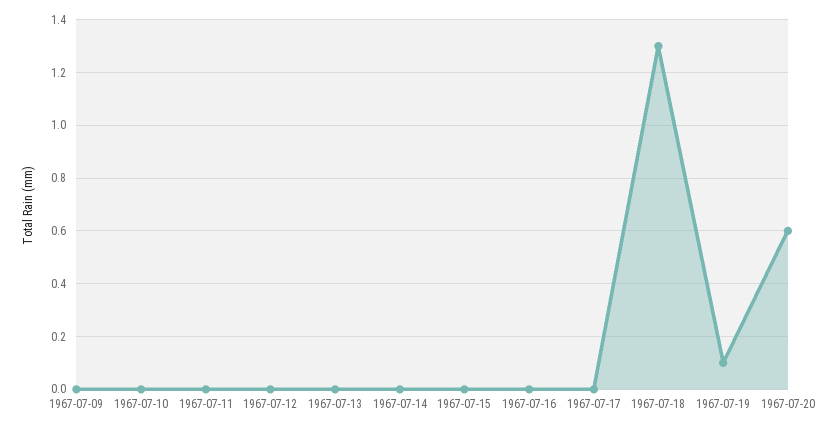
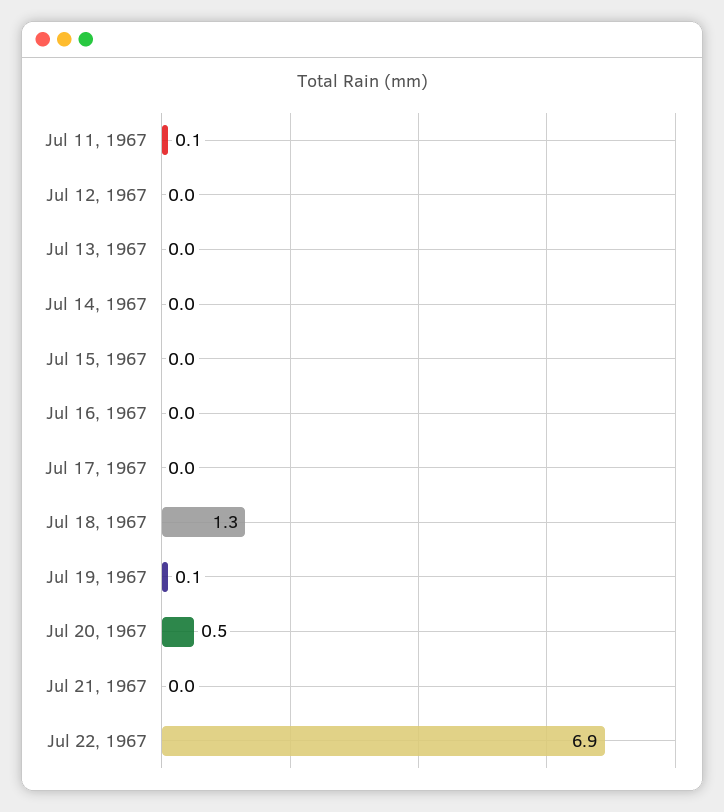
1967-07-09: 0 -> none
1967-07-10: 0 -> none
1967-07-11: 0 -> 0.1
1967-07-20: 0.6 -> 0.5
Jul 21, 1967: none -> 0
Jul 22, 1967: none -> 6.9

